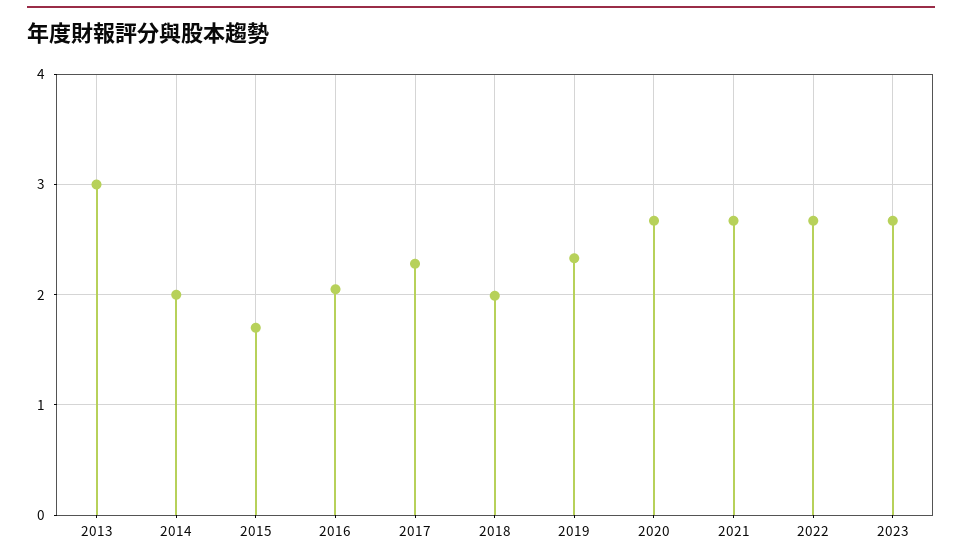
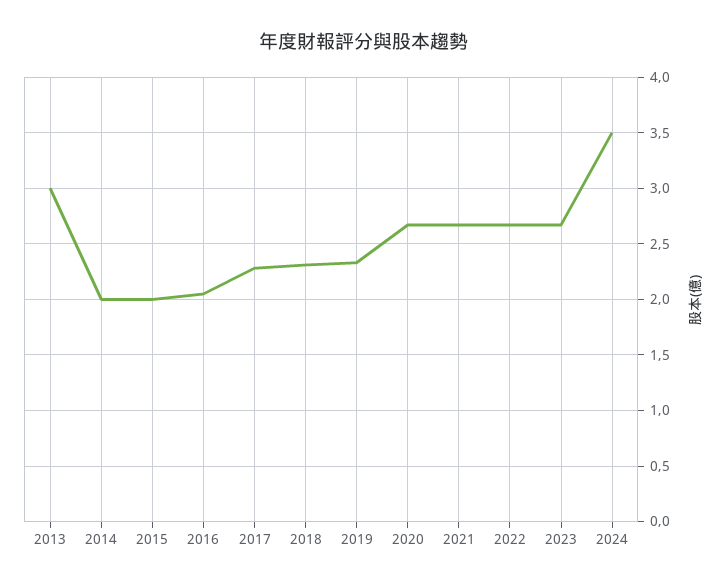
2015: 1.7 -> 2
2018: 2 -> 2.3
2024: none -> 3.5

